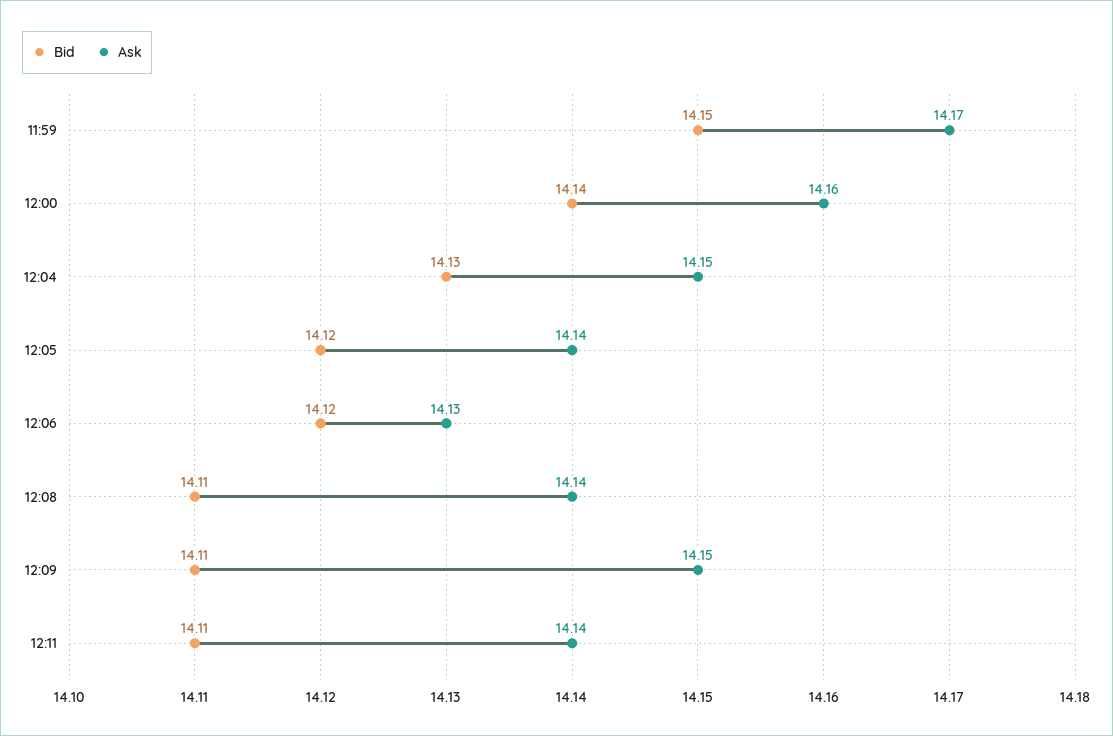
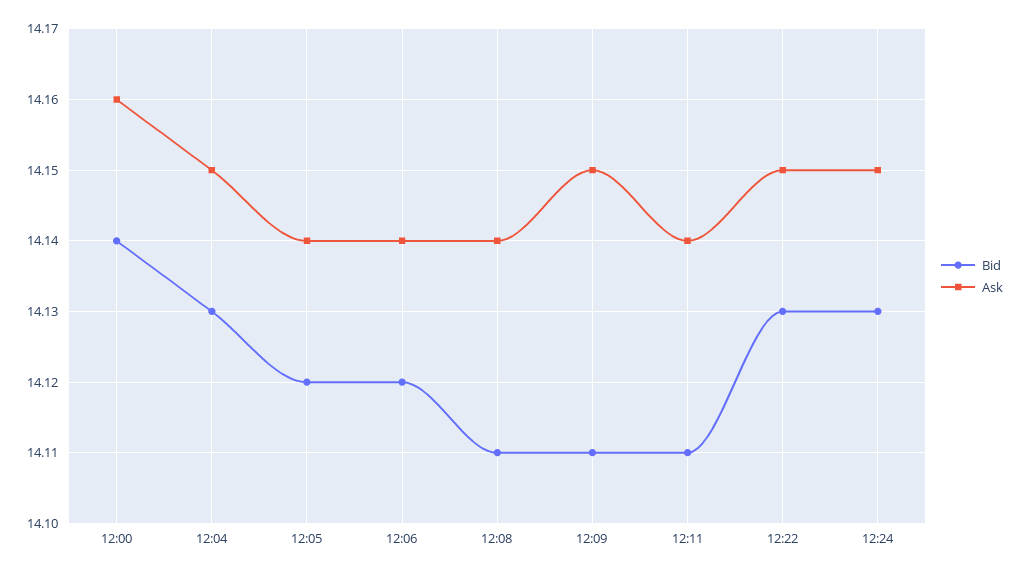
Bid, 11:59: 14.15 -> none
Ask, 11:59: 14.17 -> none
Ask, 12:06: 14.13 -> 14.14
Bid, 12:22: none -> 14.13
Ask, 12:22: none -> 14.15
Bid, 12:24: none -> 14.13
Ask, 12:24: none -> 14.15

